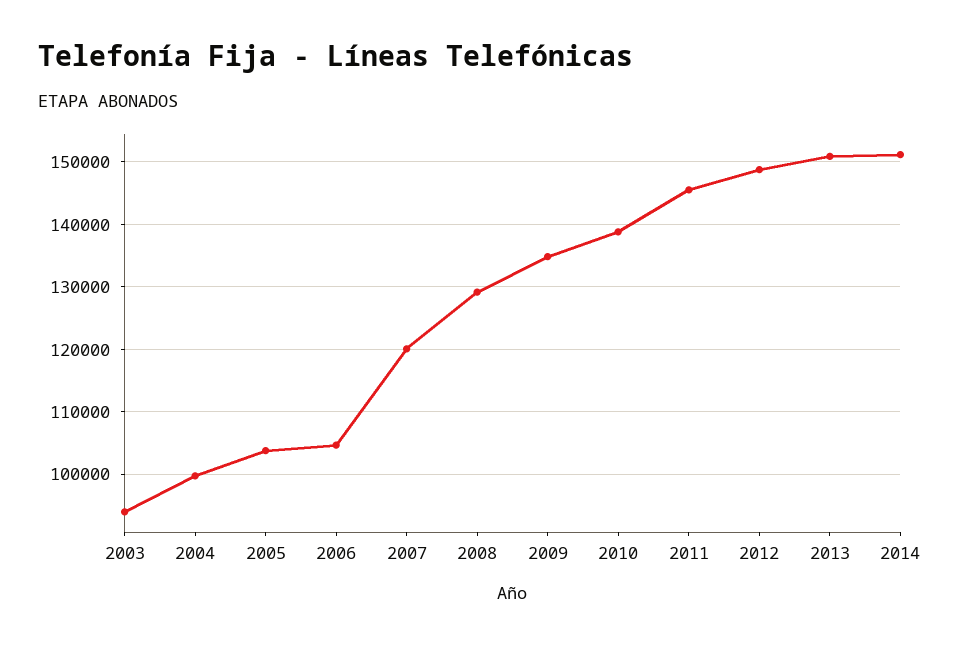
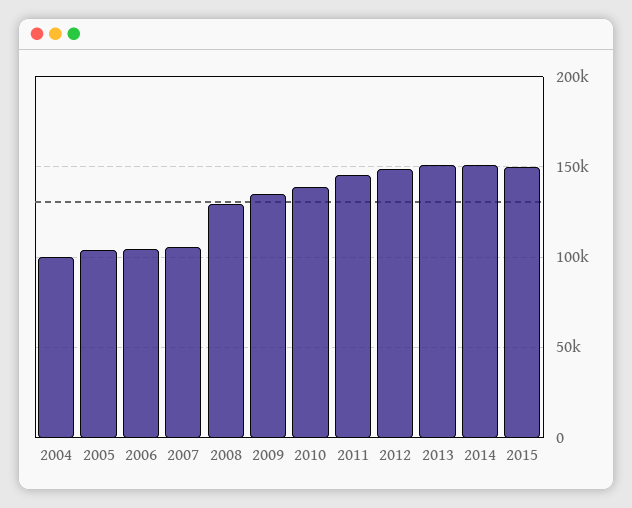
2003: 94000 -> none
2007: 120000 -> 105000
2015: none -> 150000

